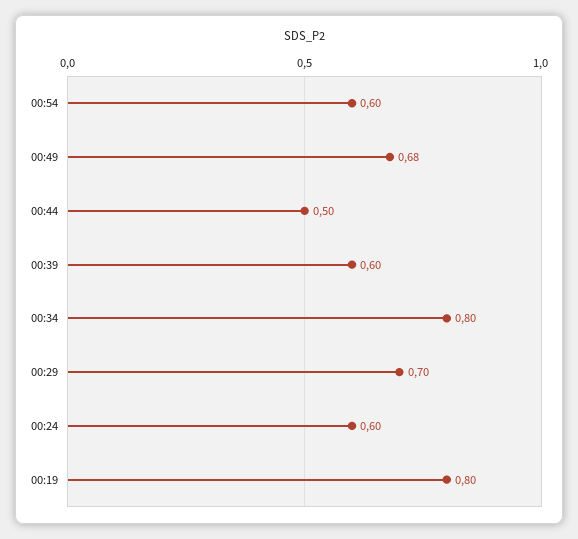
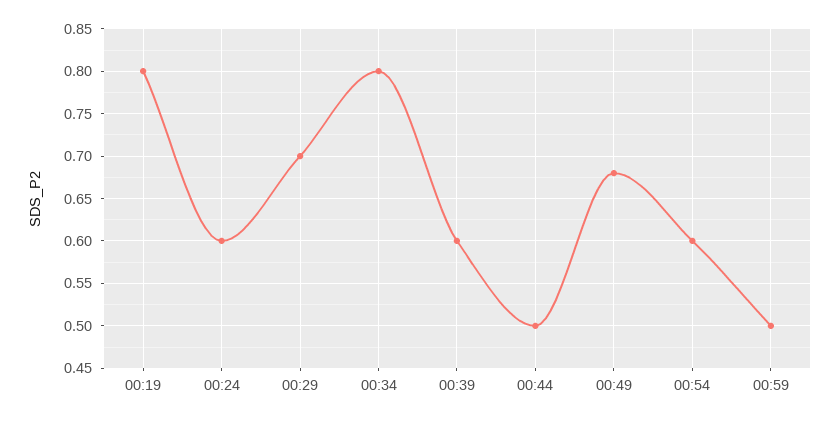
00:59: none -> 0.5

